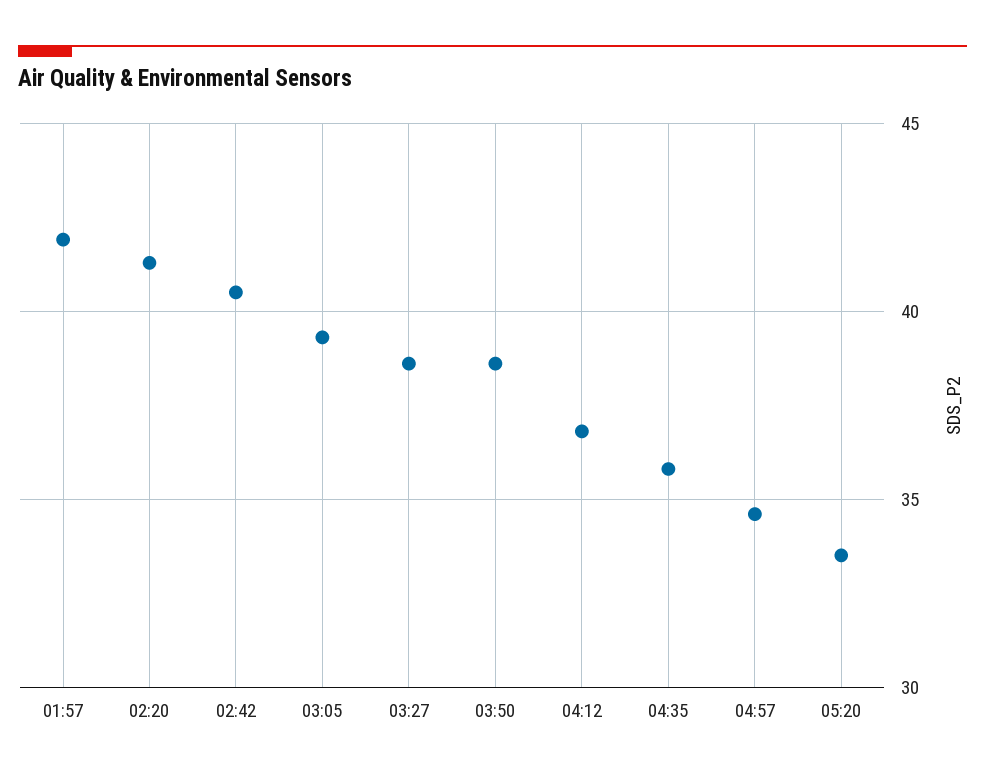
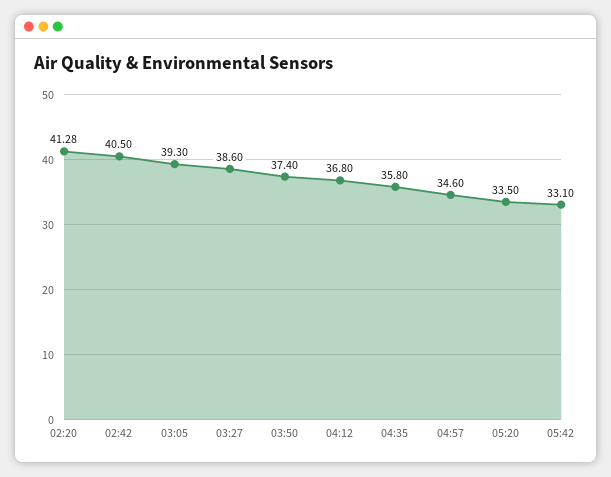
01:57: 42 -> none
03:50: 38.5 -> 37.4
05:42: none -> 33.1

